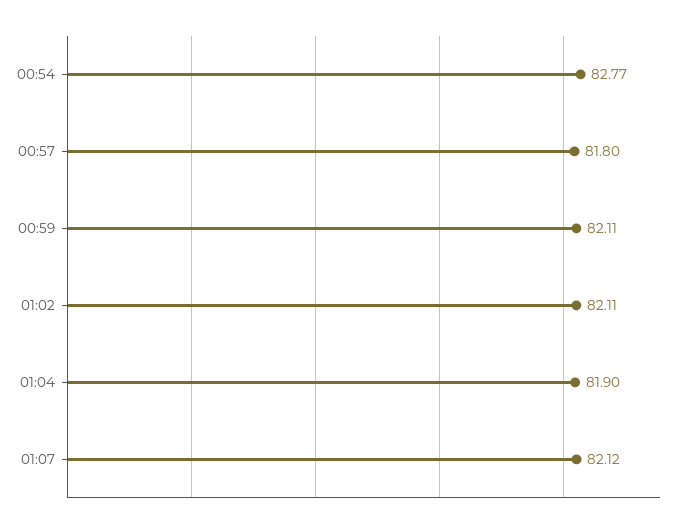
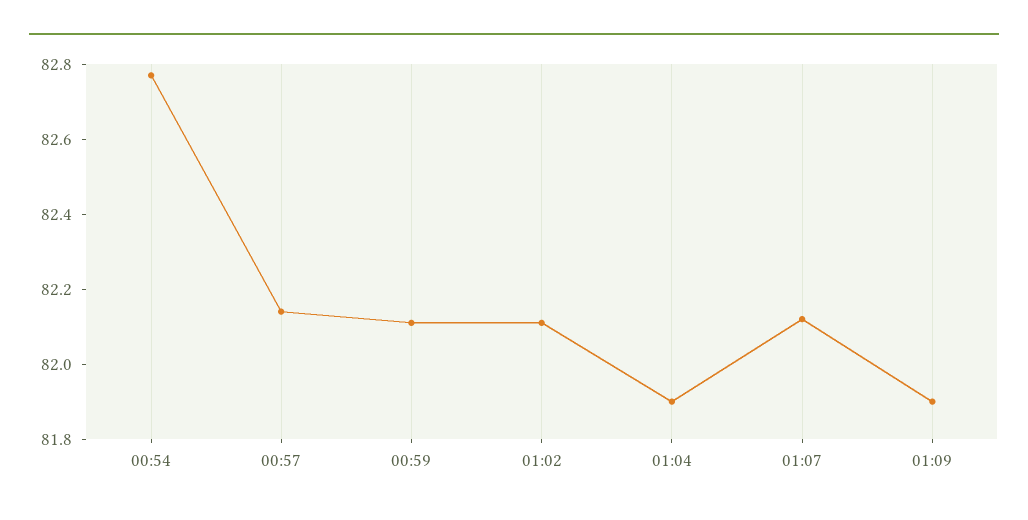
00:57: 81.8 -> 82.15
01:09: none -> 81.9

